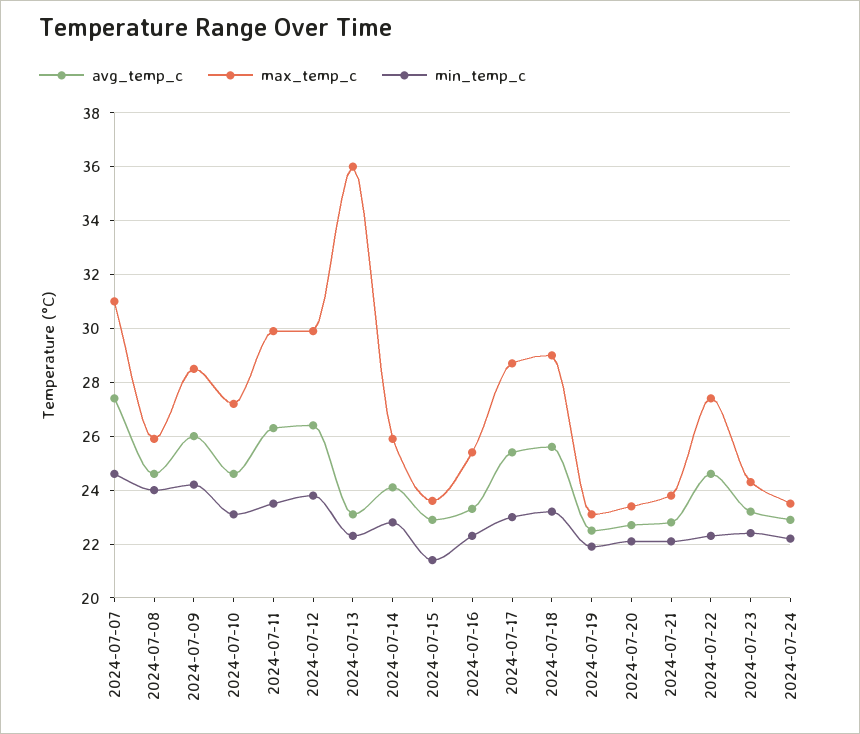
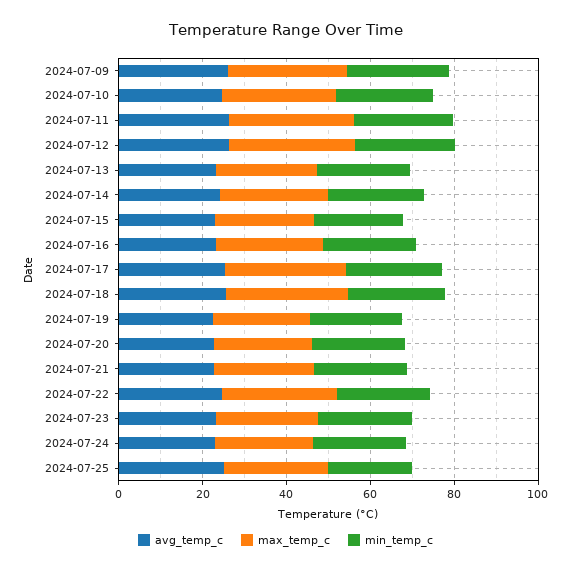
avg_temp_c, 2024-07-07: 27.5 -> none
max_temp_c, 2024-07-07: 31 -> none
min_temp_c, 2024-07-07: 24.5 -> none
avg_temp_c, 2024-07-08: 24.5 -> none
max_temp_c, 2024-07-08: 26 -> none
min_temp_c, 2024-07-08: 24 -> none
max_temp_c, 2024-07-13: 36 -> 25
avg_temp_c, 2024-07-25: none -> 25
max_temp_c, 2024-07-25: none -> 25
min_temp_c, 2024-07-25: none -> 20

